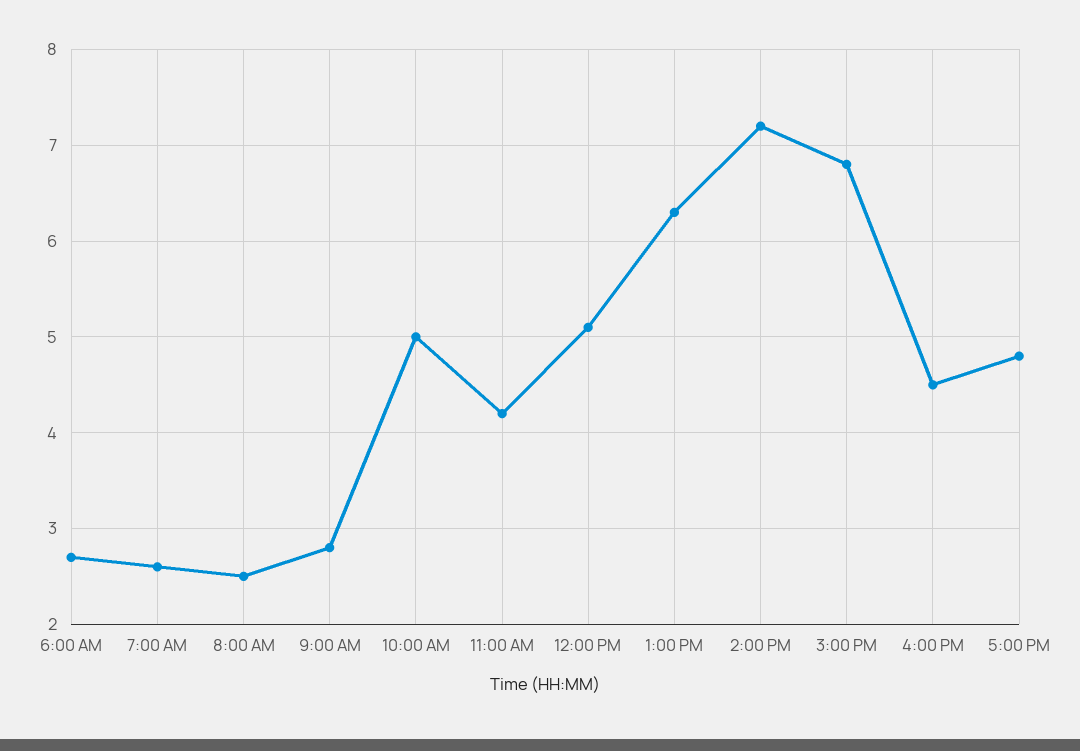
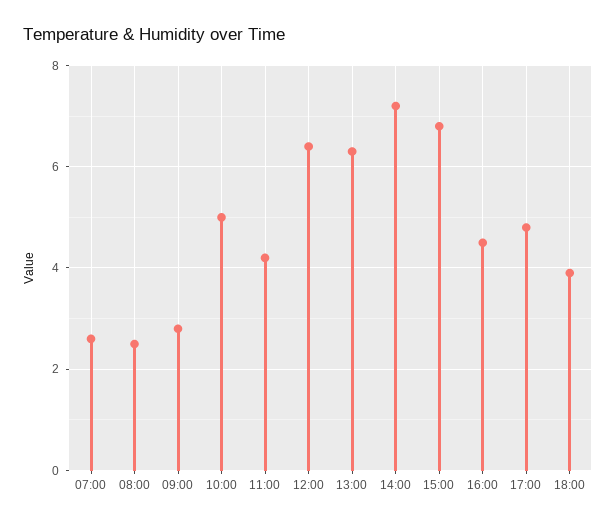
6:00 AM: 2.7 -> none
12:00 PM: 5.1 -> 6.5
18:00: none -> 4

